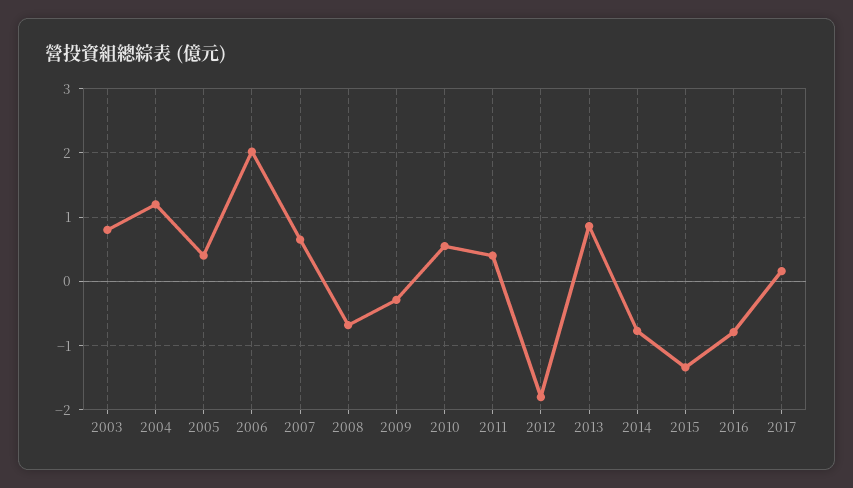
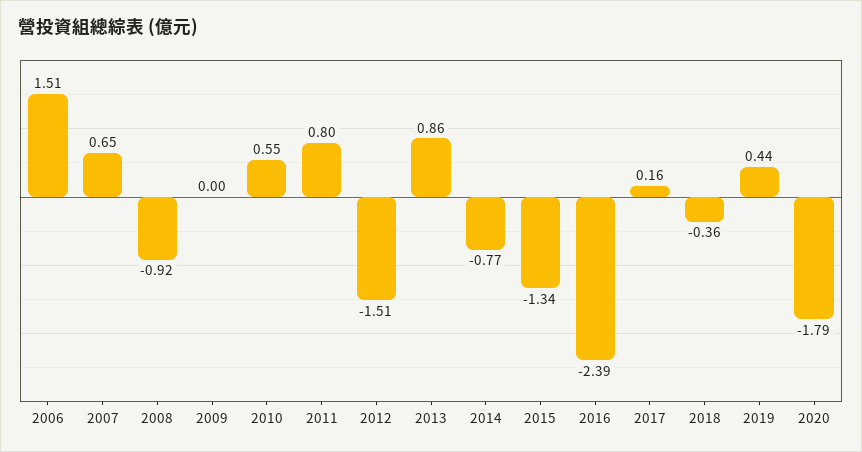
2003: 0.8 -> none
2004: 1.2 -> none
2005: 0.4 -> none
2006: 2 -> 1.51
2008: -0.7 -> -0.92
2009: -0.3 -> 0
2011: 0.4 -> 0.8
2012: -1.8 -> -1.51
2016: -0.8 -> -2.39
2018: none -> -0.36
2019: none -> 0.44
2020: none -> -1.79

